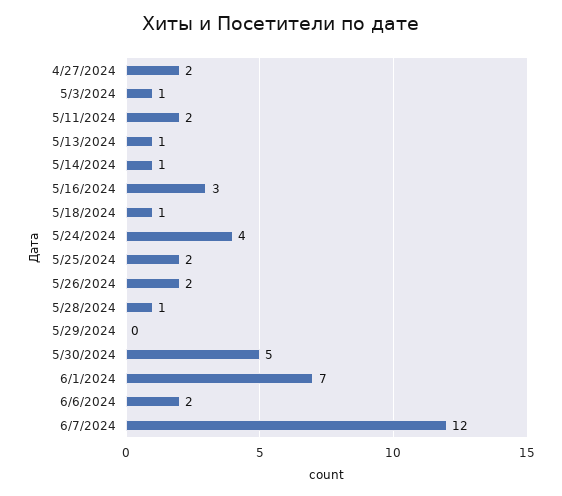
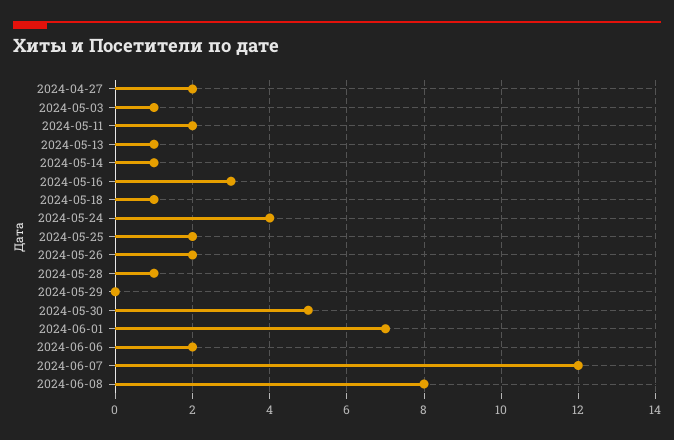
2024-06-08: none -> 8

